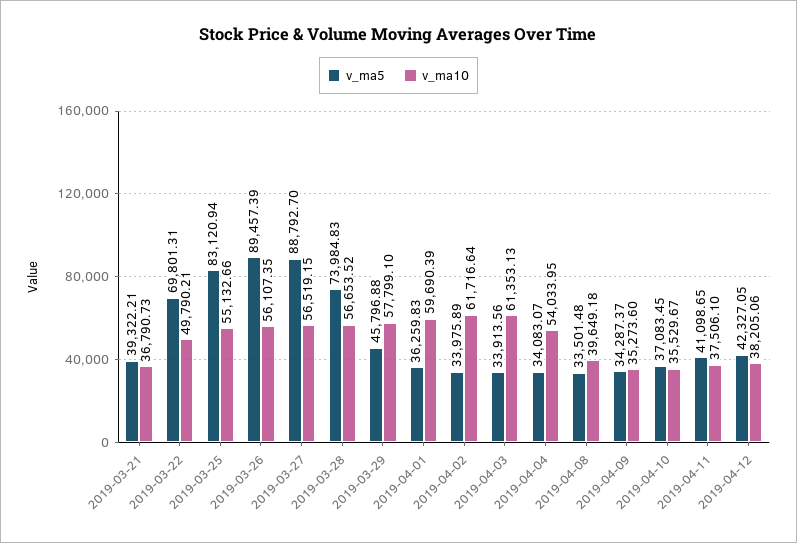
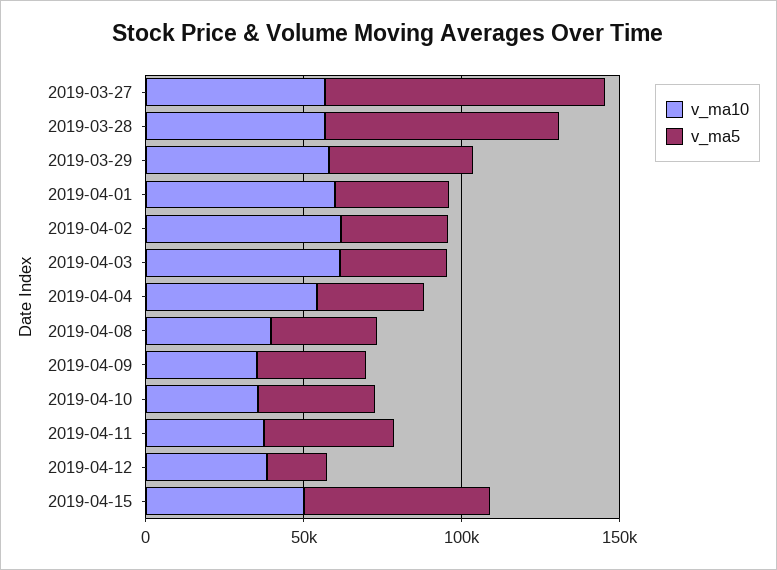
v_ma5, 2019-03-21: 39322.21 -> none
v_ma10, 2019-03-21: 36790.73 -> none
v_ma5, 2019-03-22: 69801.31 -> none
v_ma10, 2019-03-22: 49790.21 -> none
v_ma5, 2019-03-25: 83120.94 -> none
v_ma10, 2019-03-25: 55132.66 -> none
v_ma5, 2019-03-26: 89457.39 -> none
v_ma10, 2019-03-26: 56107.35 -> none
v_ma5, 2019-04-12: 42327.05 -> 20000
v_ma10, 2019-04-15: none -> 50000
v_ma5, 2019-04-15: none -> 60000

